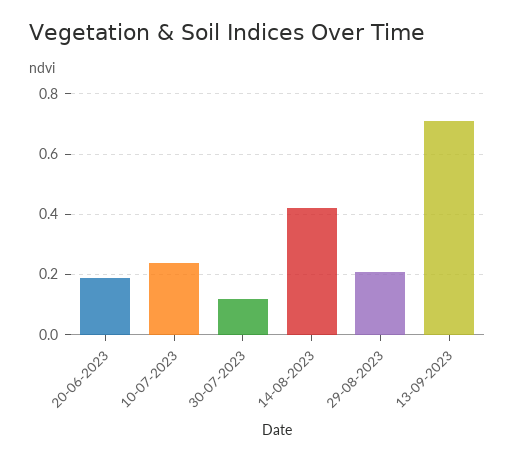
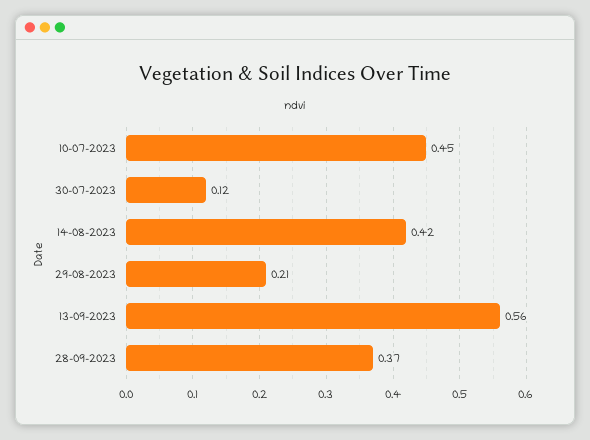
20-06-2023: 0.2 -> none
10-07-2023: 0.25 -> 0.45
13-09-2023: 0.7 -> 0.56
28-09-2023: none -> 0.37

